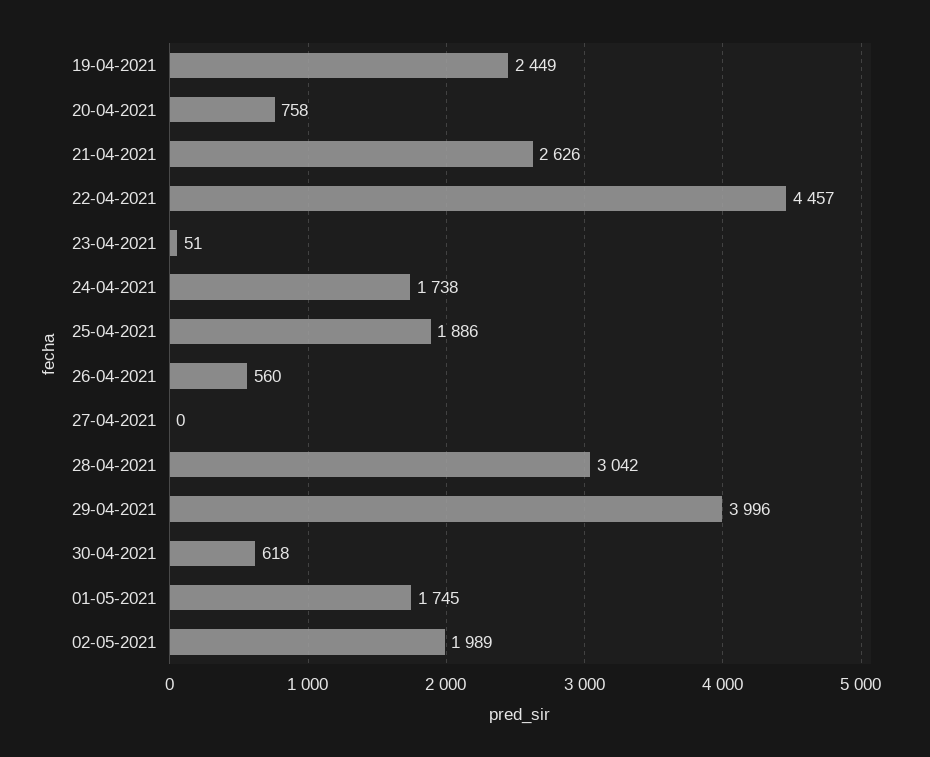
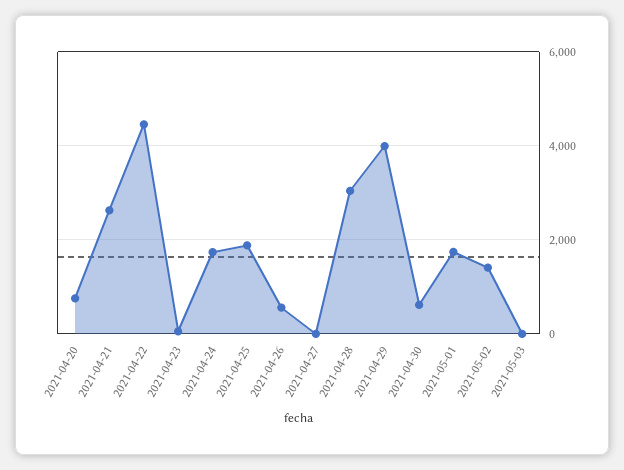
19-04-2021: 2449 -> none
02-05-2021: 1989 -> 1400
2021-05-03: none -> 0

